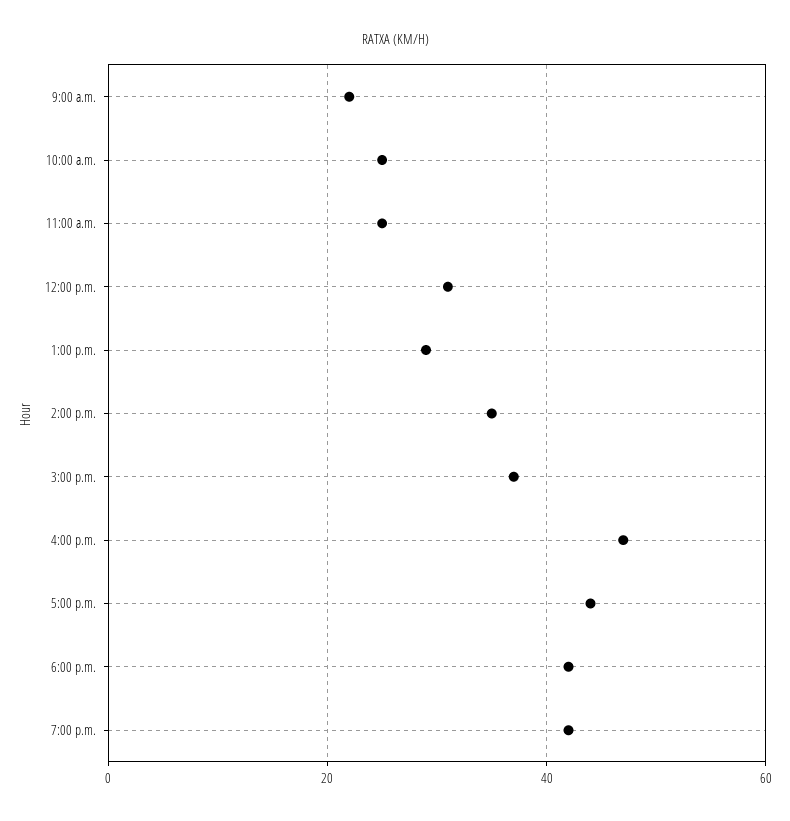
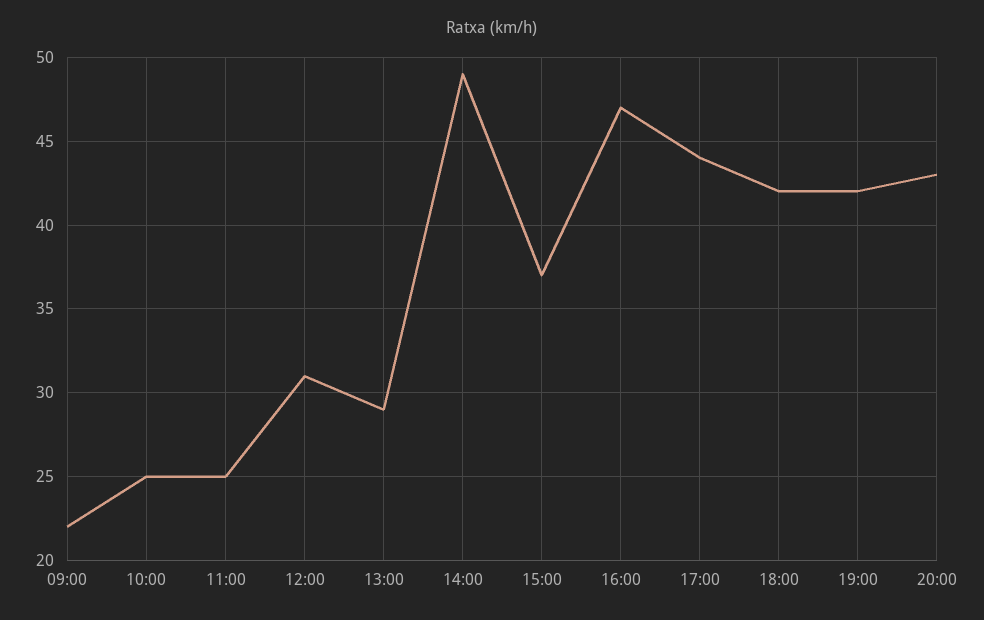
2:00 p.m.: 35 -> 49
20:00: none -> 43

